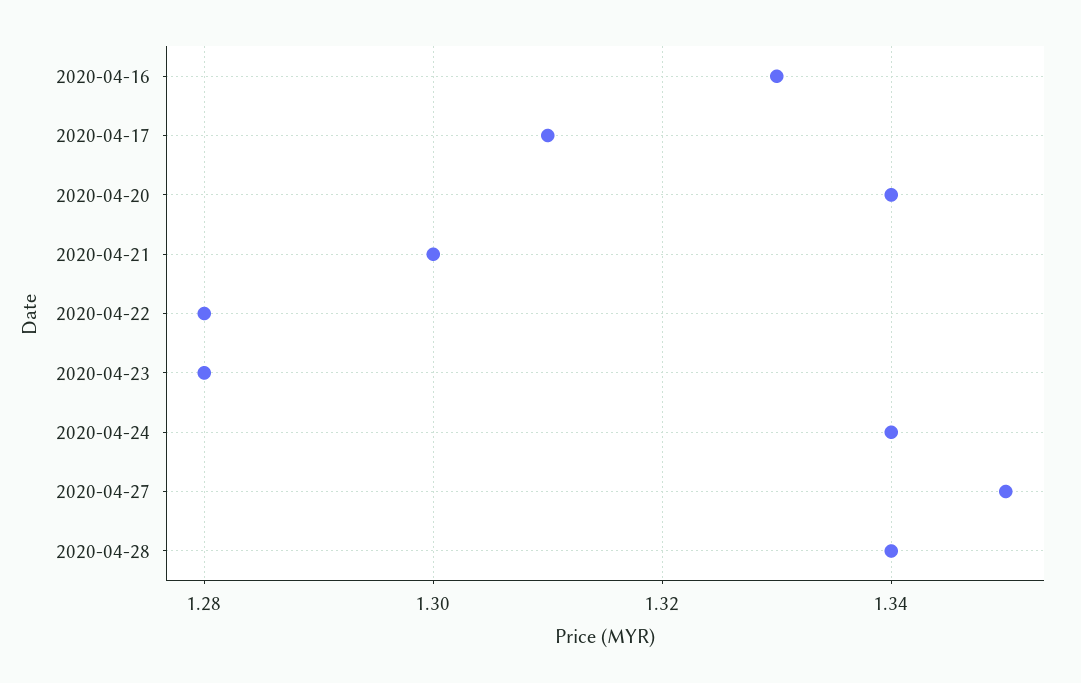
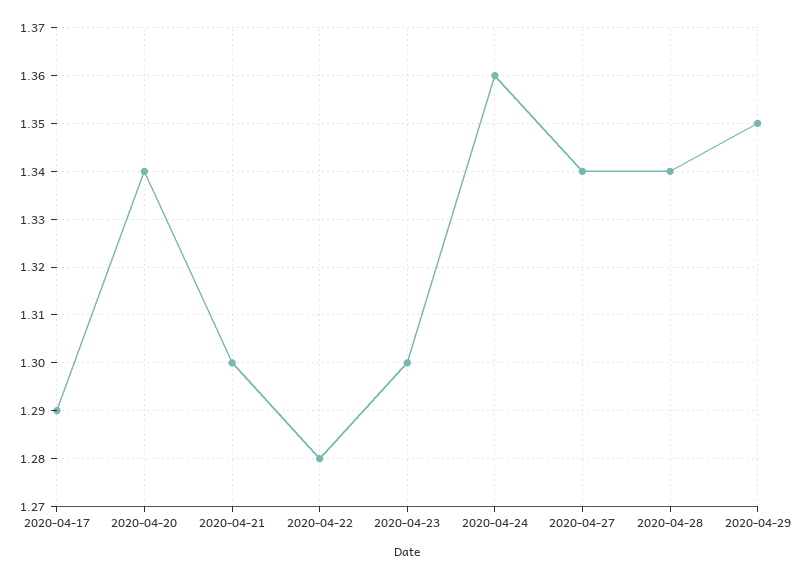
2020-04-16: 1.33 -> none
2020-04-17: 1.31 -> 1.29
2020-04-23: 1.28 -> 1.3
2020-04-24: 1.34 -> 1.36
2020-04-27: 1.35 -> 1.34
2020-04-29: none -> 1.35

